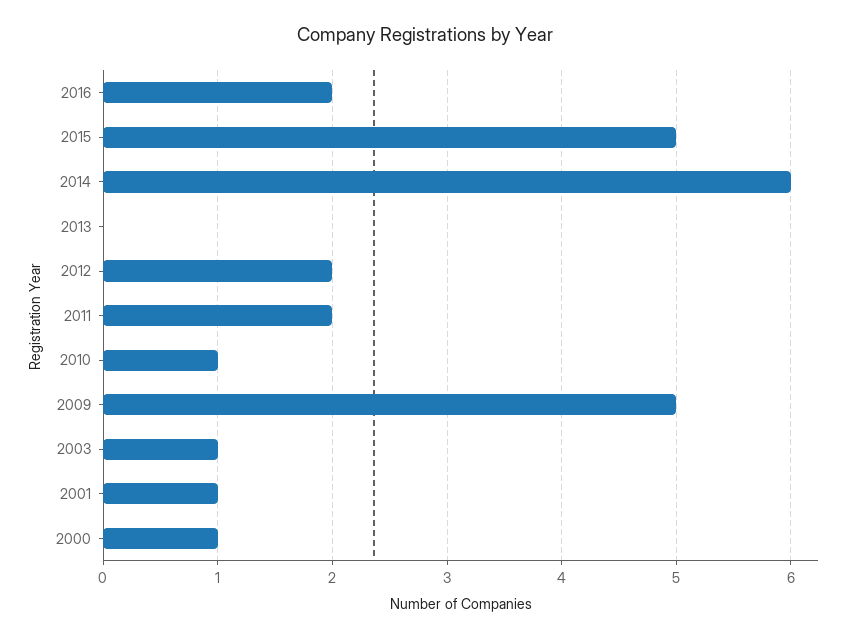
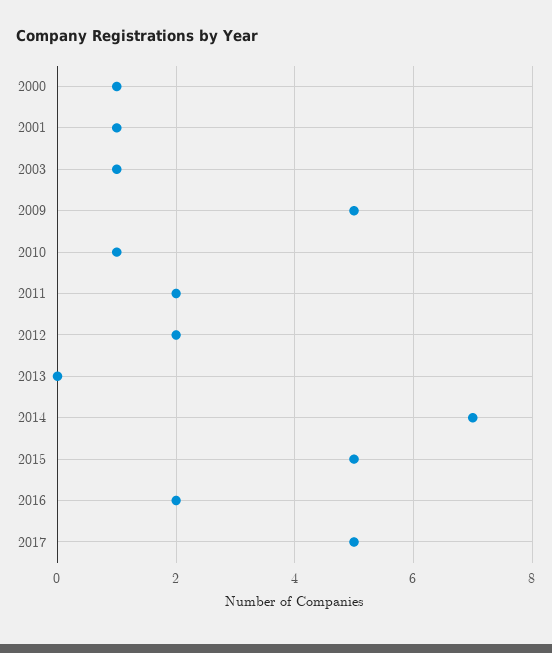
2014: 6 -> 7
2017: none -> 5

